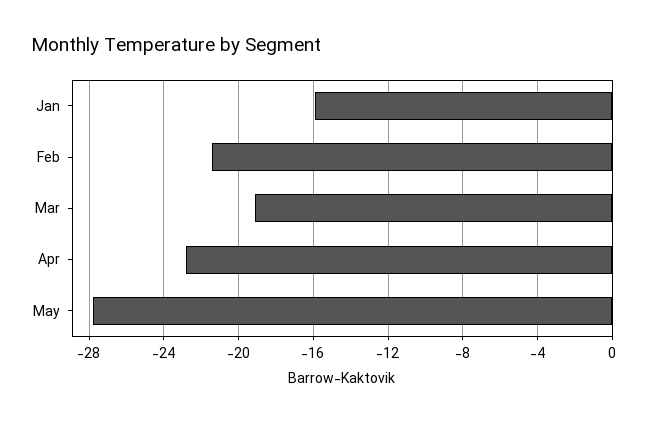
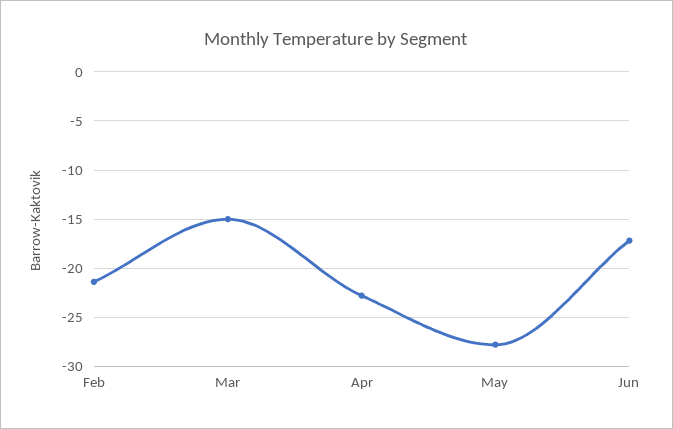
Jan: -16 -> none
Mar: -19 -> -15
Jun: none -> -17

